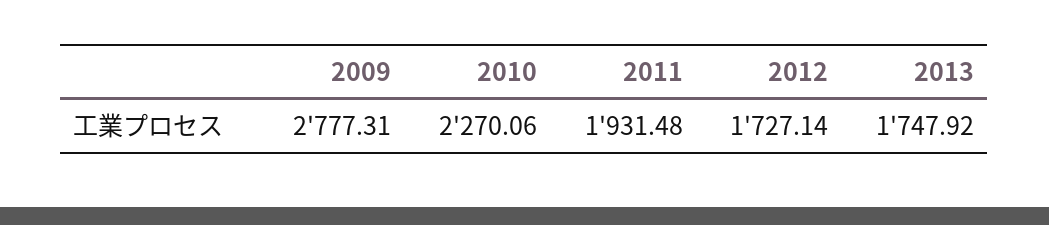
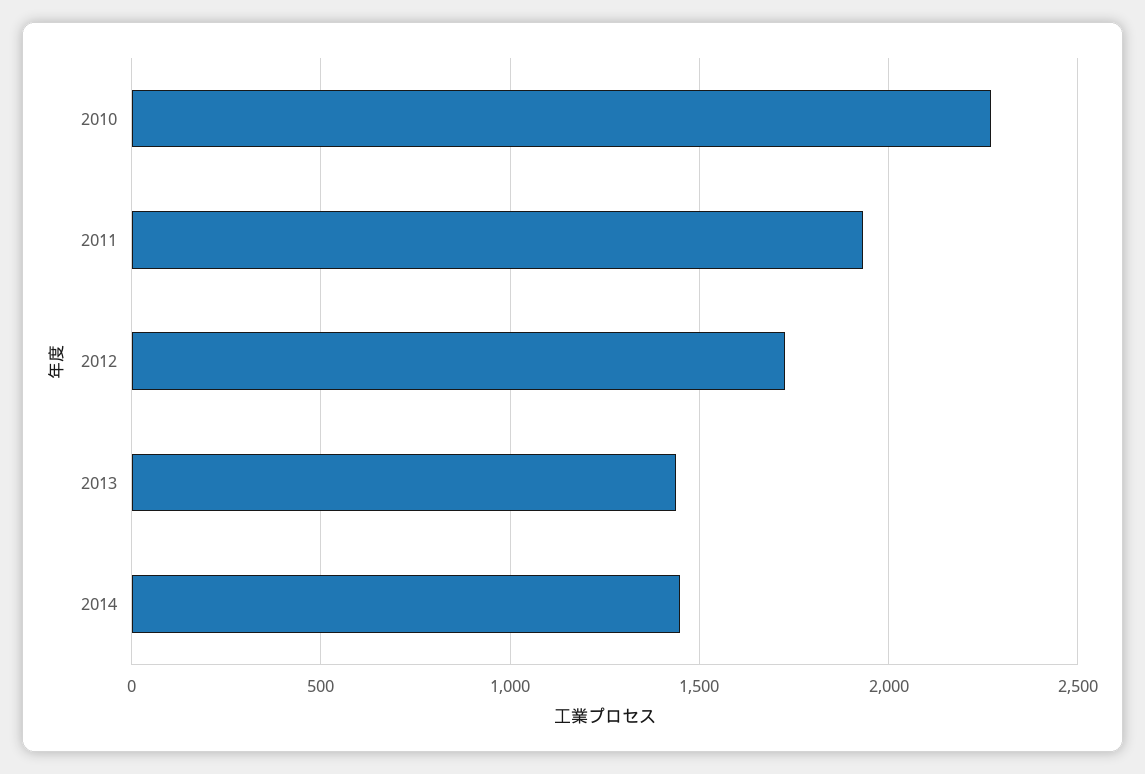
2009: 2777.31 -> none
2013: 1747.92 -> 1450
2014: none -> 1450

